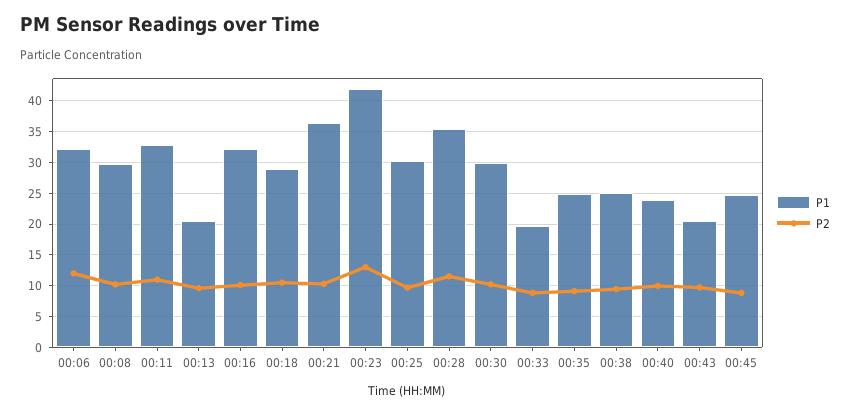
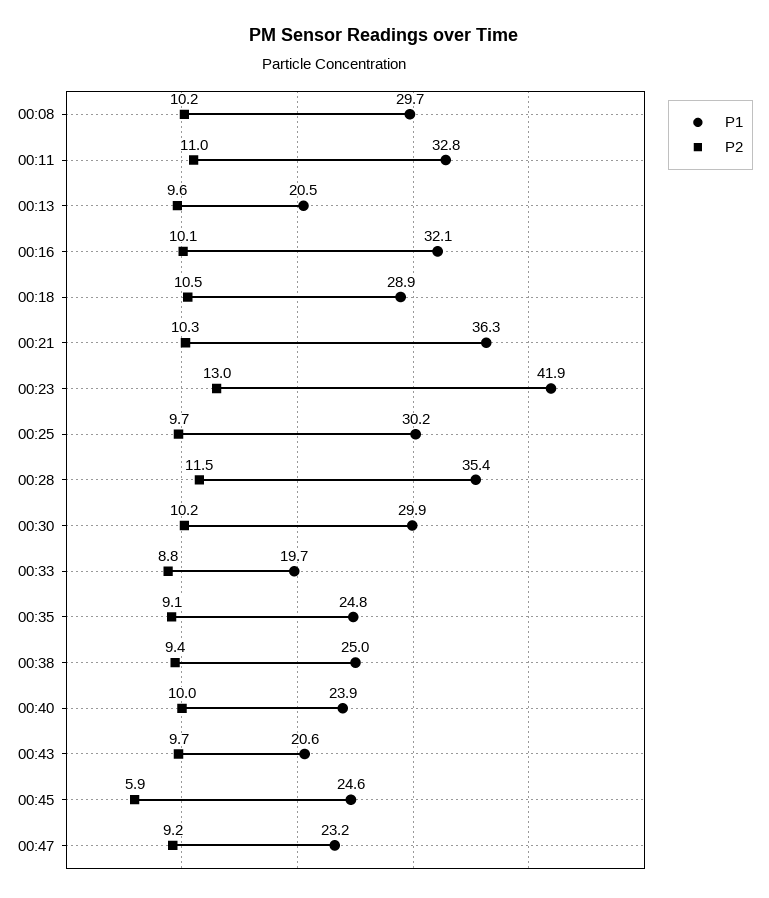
P1, 00:06: 32 -> none
P2, 00:06: 12 -> none
P2, 00:45: 9 -> 5.9
P1, 00:47: none -> 23.2
P2, 00:47: none -> 9.2

